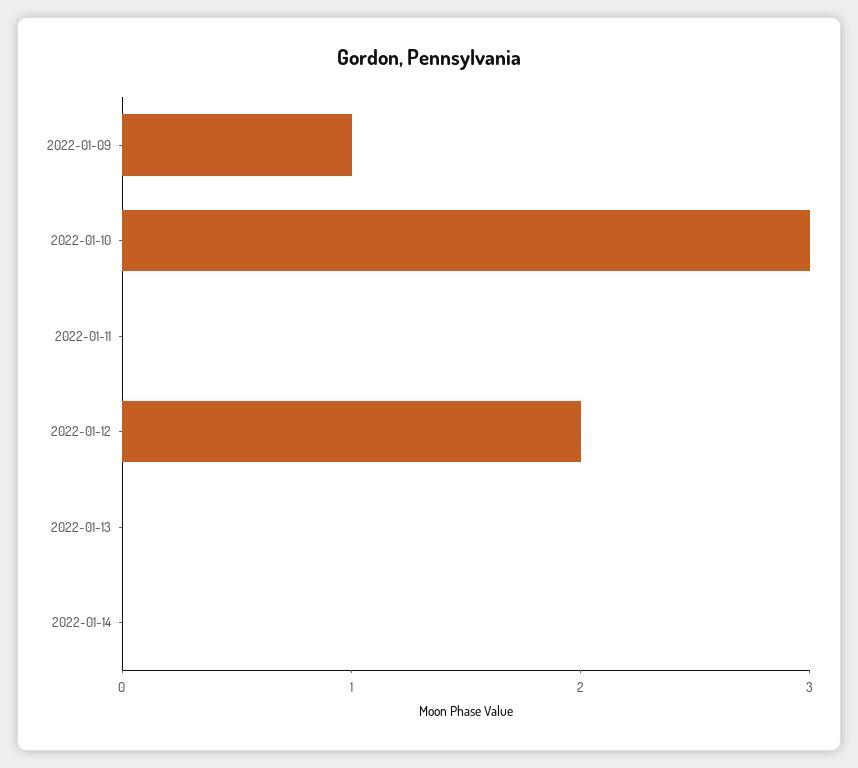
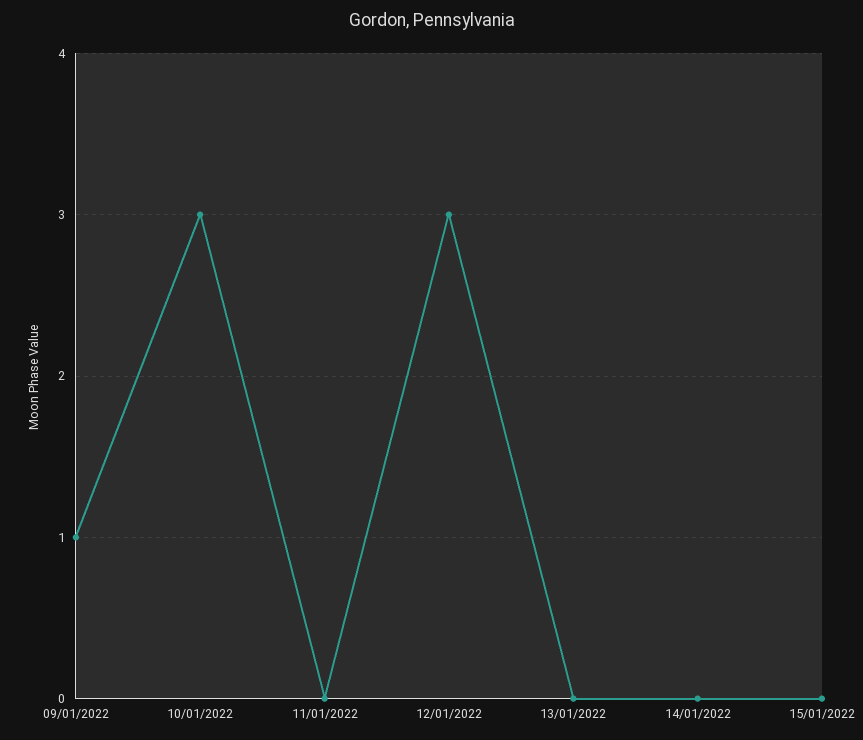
2022-01-12: 2 -> 3
15/01/2022: none -> 0

